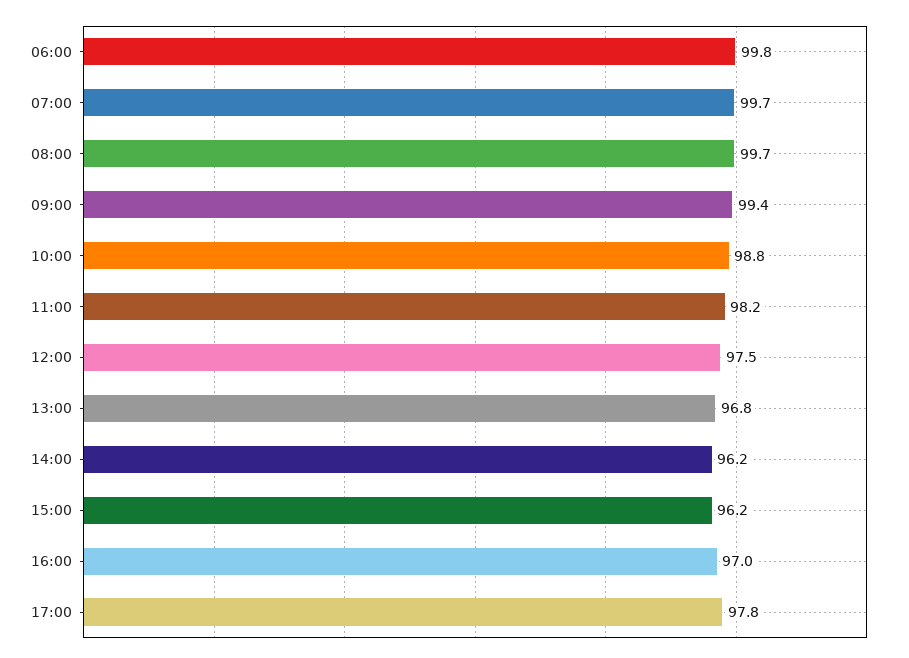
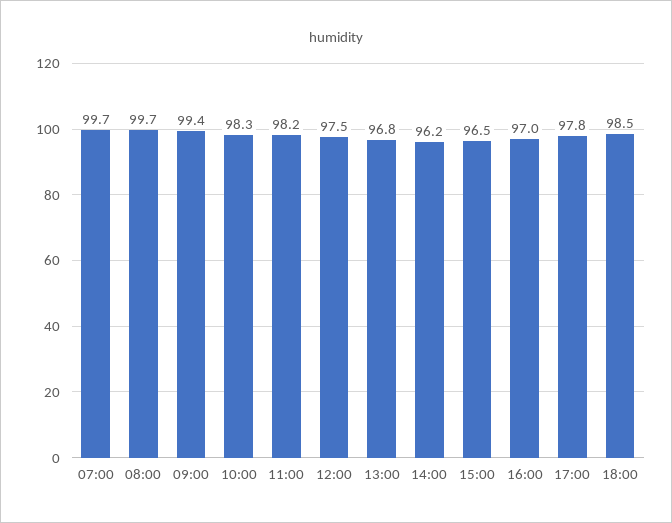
06:00: 99.8 -> none
10:00: 98.8 -> 98.3
15:00: 96.2 -> 96.5
18:00: none -> 98.5

